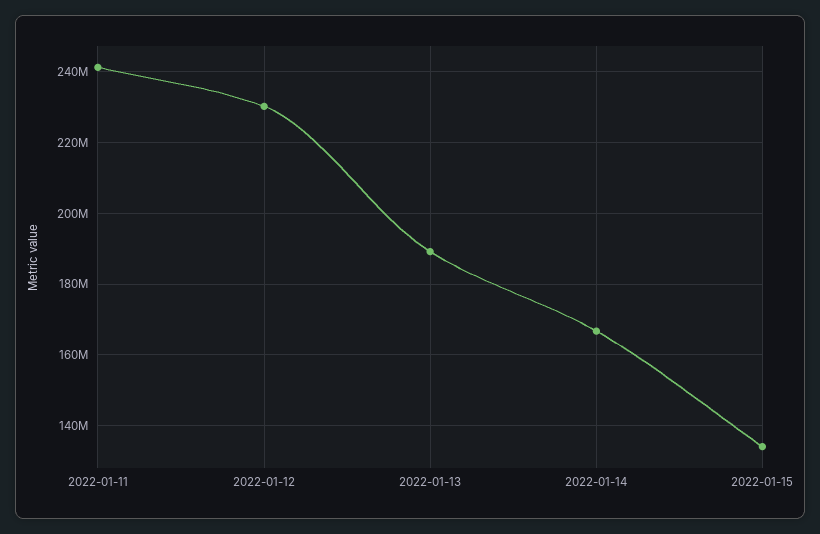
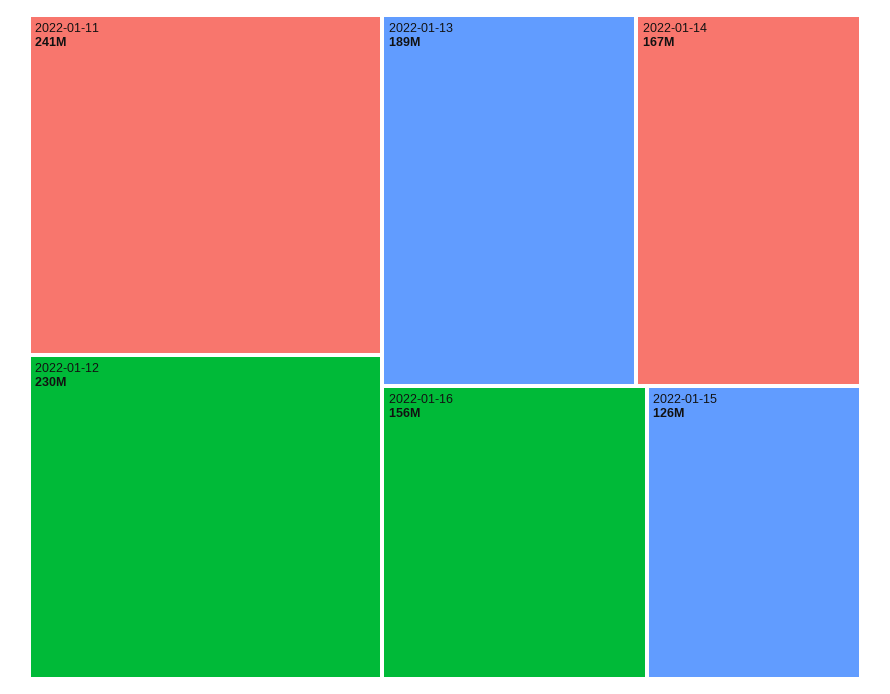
2022-01-15: 134000000 -> 126000000
2022-01-16: none -> 156000000

